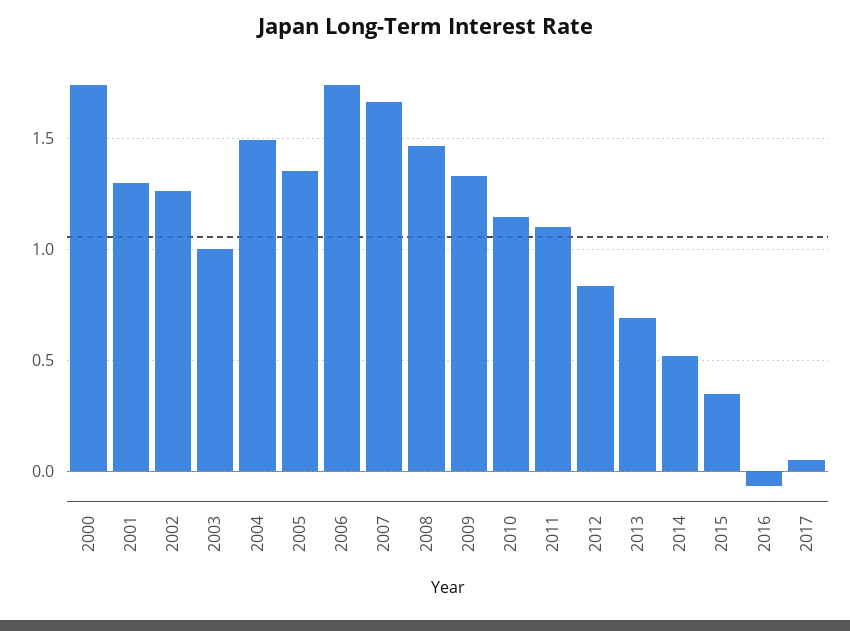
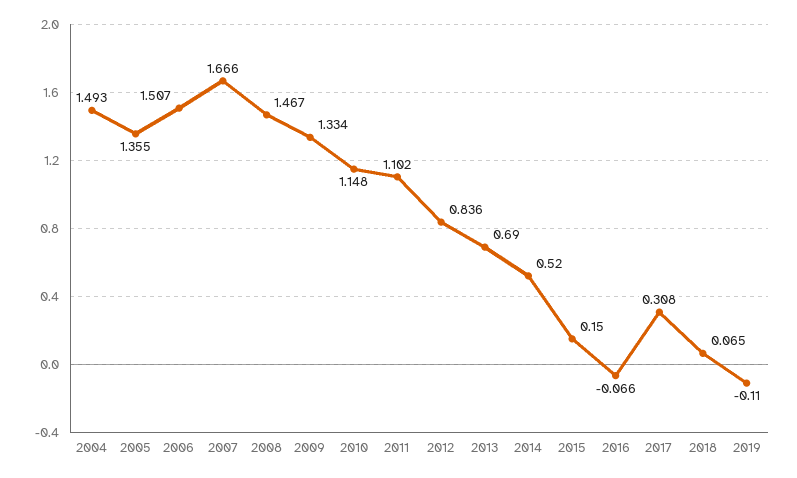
2000: 1.75 -> none
2001: 1.3 -> none
2002: 1.25 -> none
2003: 1 -> none
2006: 1.75 -> 1.507
2015: 0.35 -> 0.15
2017: 0.05 -> 0.308
2018: none -> 0.065
2019: none -> -0.11

